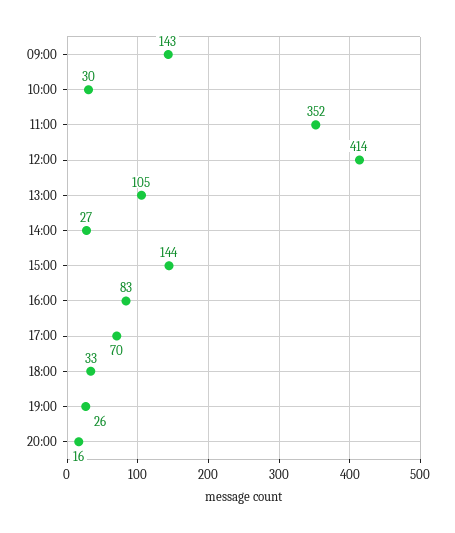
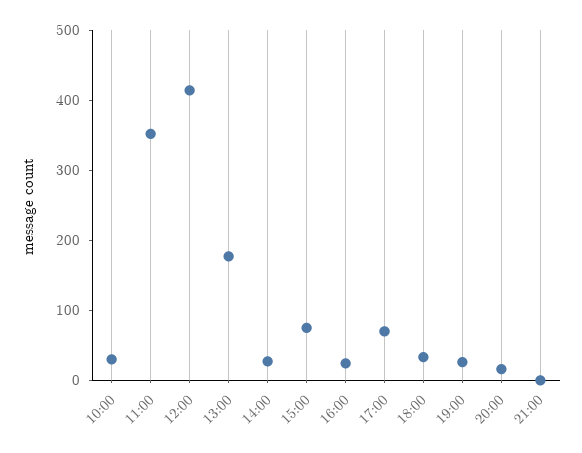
09:00: 143 -> none
13:00: 105 -> 180
15:00: 144 -> 80
16:00: 83 -> 20
21:00: none -> 0

